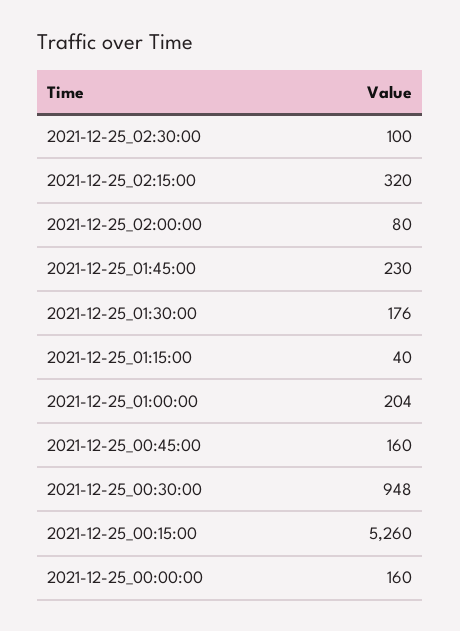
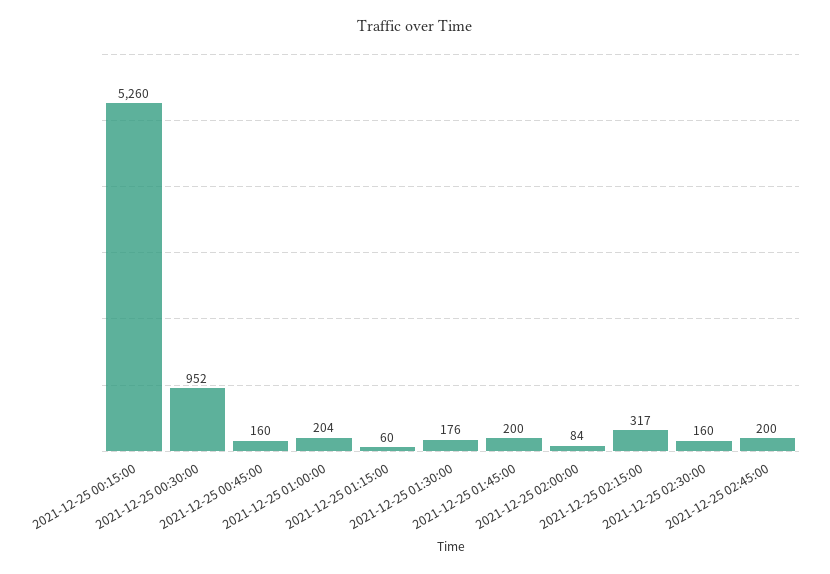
2021-12-25_02:30:00: 100 -> 160
2021-12-25_02:15:00: 320 -> 317
2021-12-25_02:00:00: 80 -> 84
2021-12-25_01:45:00: 230 -> 200
2021-12-25_01:15:00: 40 -> 60
2021-12-25_00:30:00: 948 -> 952
2021-12-25_00:00:00: 160 -> none
2021-12-25 02:45:00: none -> 200

